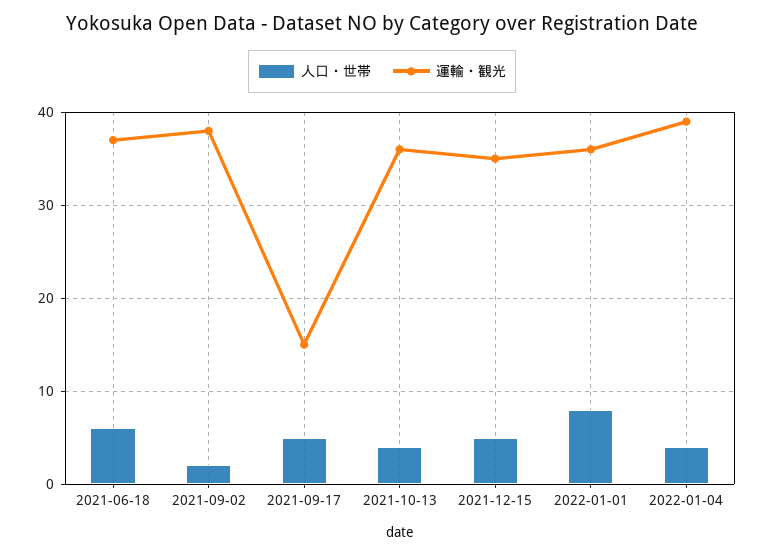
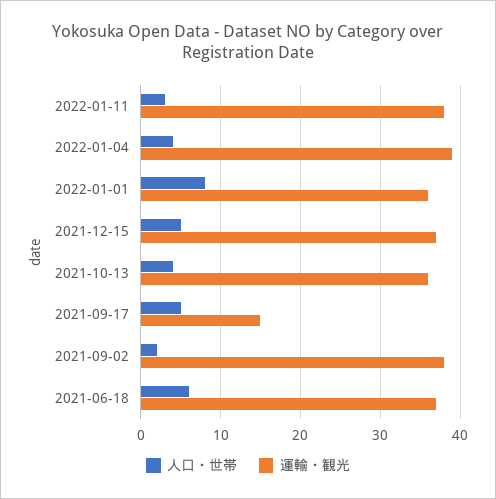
運輸・観光, 2021-12-15: 35 -> 37
人口・世帯, 2022-01-11: none -> 3
運輸・観光, 2022-01-11: none -> 38

